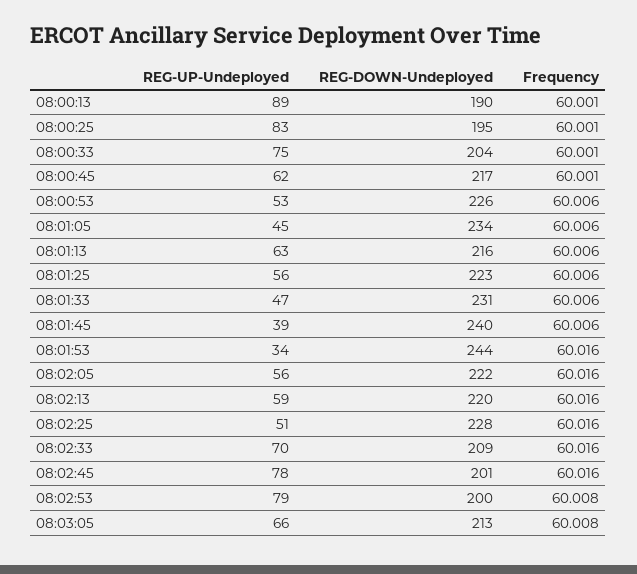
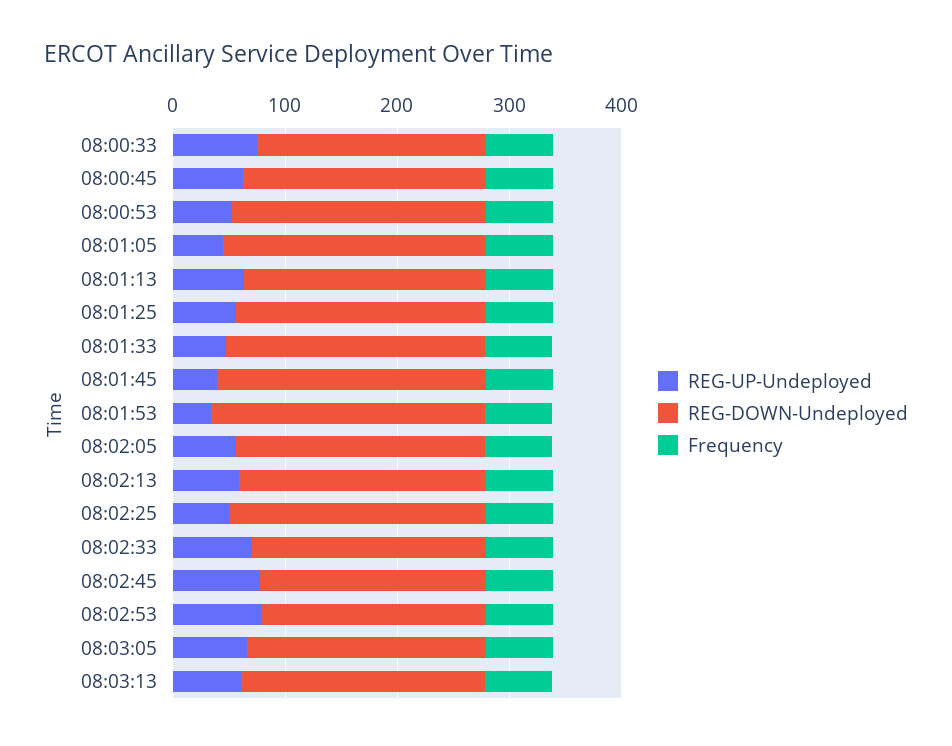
REG-UP-Undeployed, 08:00:13: 89 -> none
REG-DOWN-Undeployed, 08:00:13: 190 -> none
Frequency, 08:00:13: 60.001 -> none
REG-UP-Undeployed, 08:00:25: 83 -> none
REG-DOWN-Undeployed, 08:00:25: 195 -> none
Frequency, 08:00:25: 60.001 -> none
REG-UP-Undeployed, 08:03:13: none -> 60
REG-DOWN-Undeployed, 08:03:13: none -> 220
Frequency, 08:03:13: none -> 60

